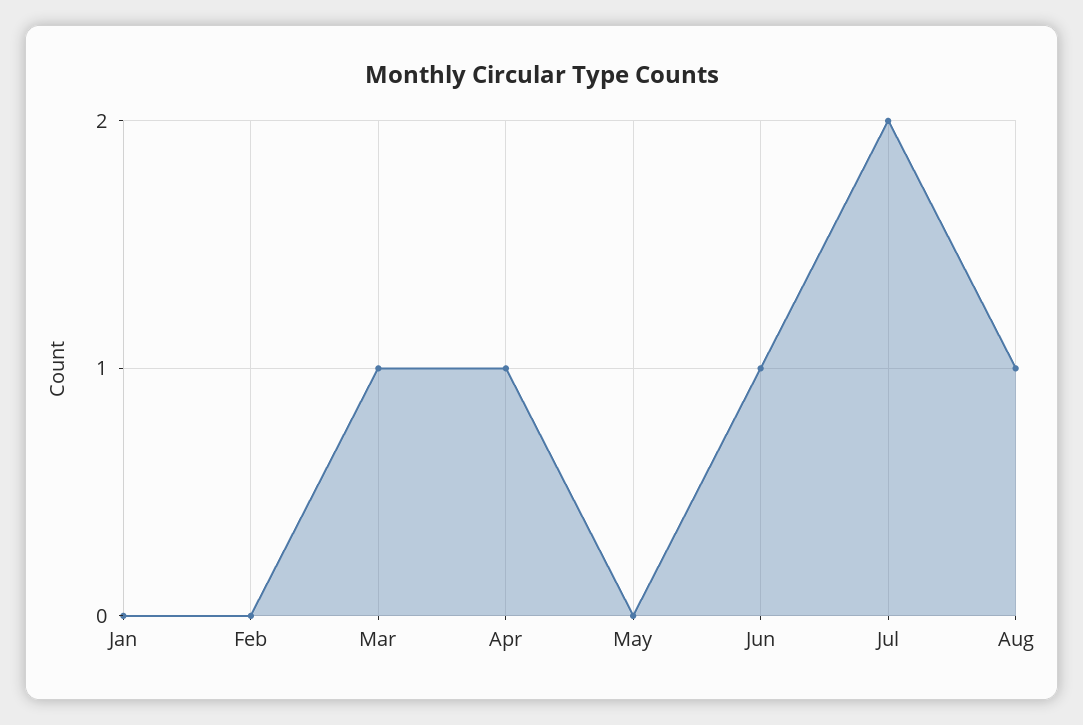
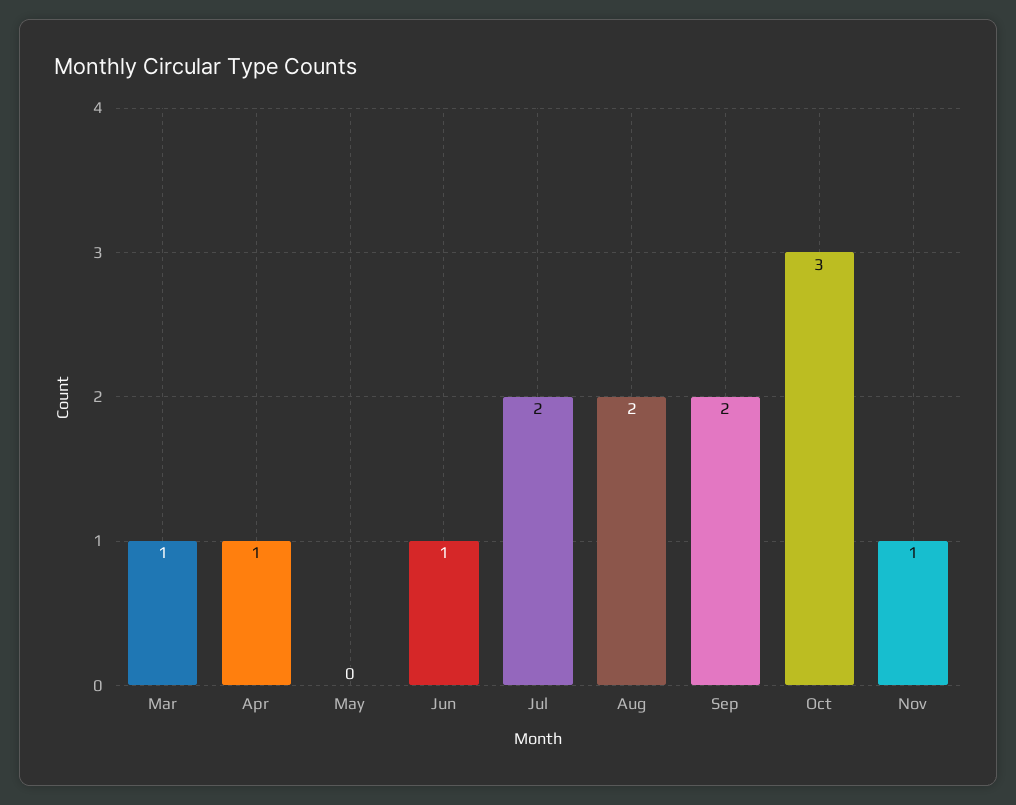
Jan: 0 -> none
Feb: 0 -> none
Aug: 1 -> 2
Sep: none -> 2
Oct: none -> 3
Nov: none -> 1

